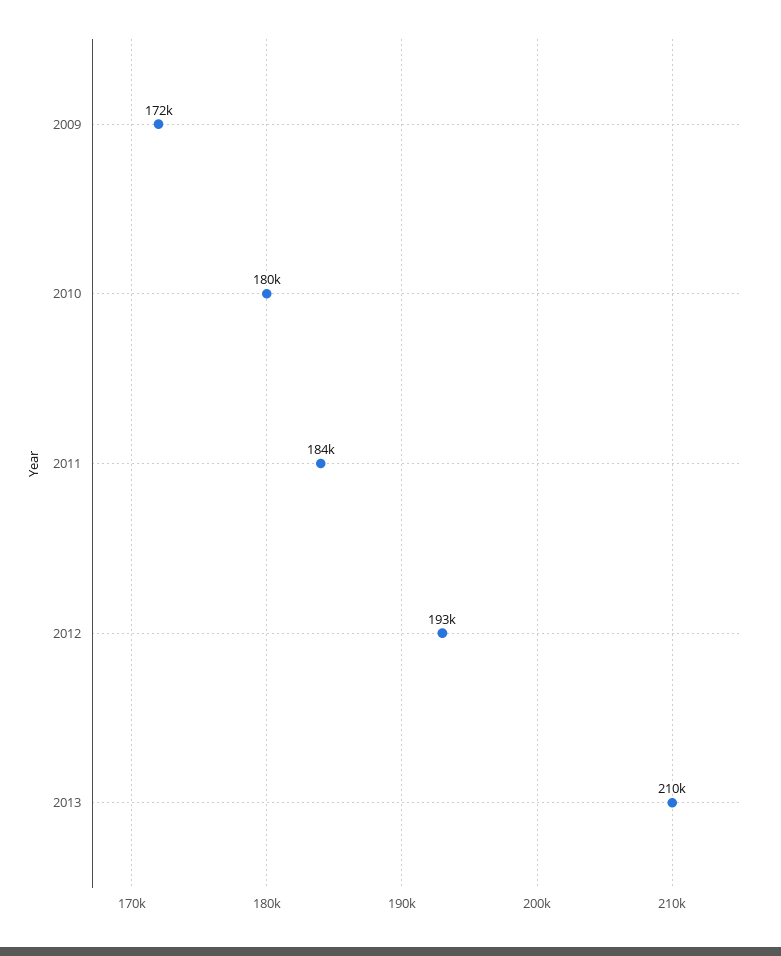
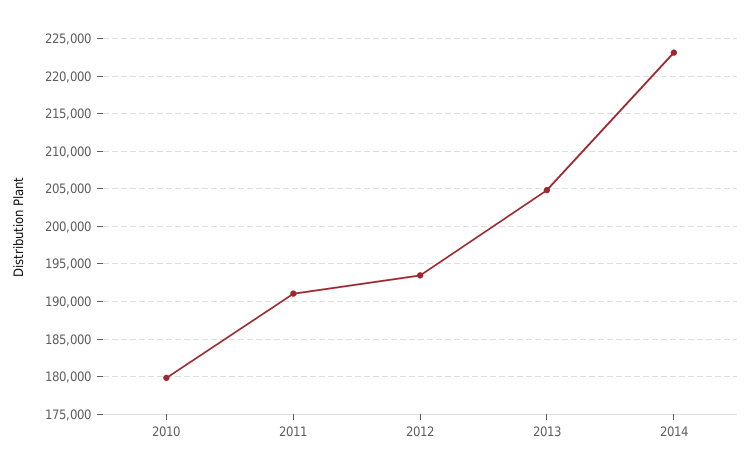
2009: 172000 -> none
2011: 184000 -> 191000
2013: 210000 -> 205000
2014: none -> 223000

